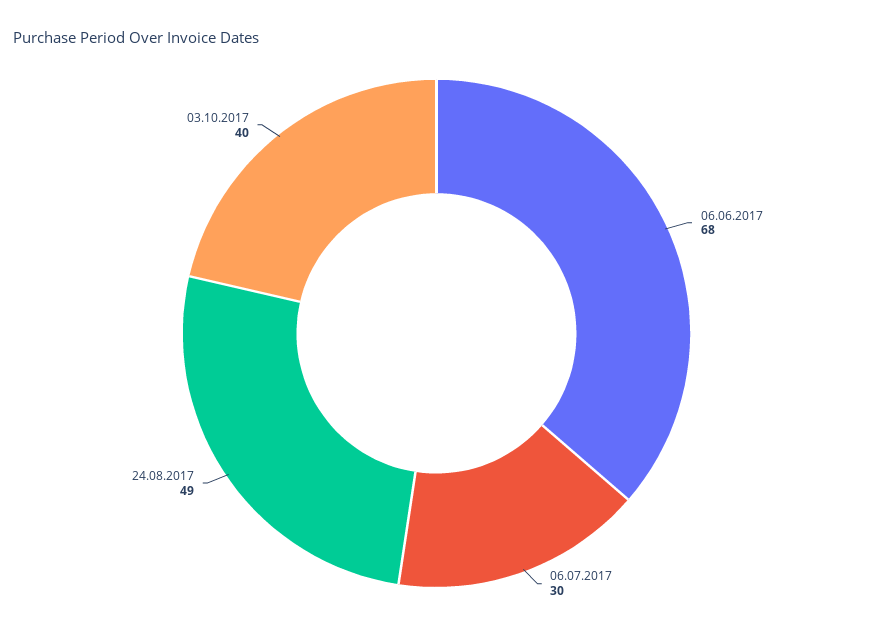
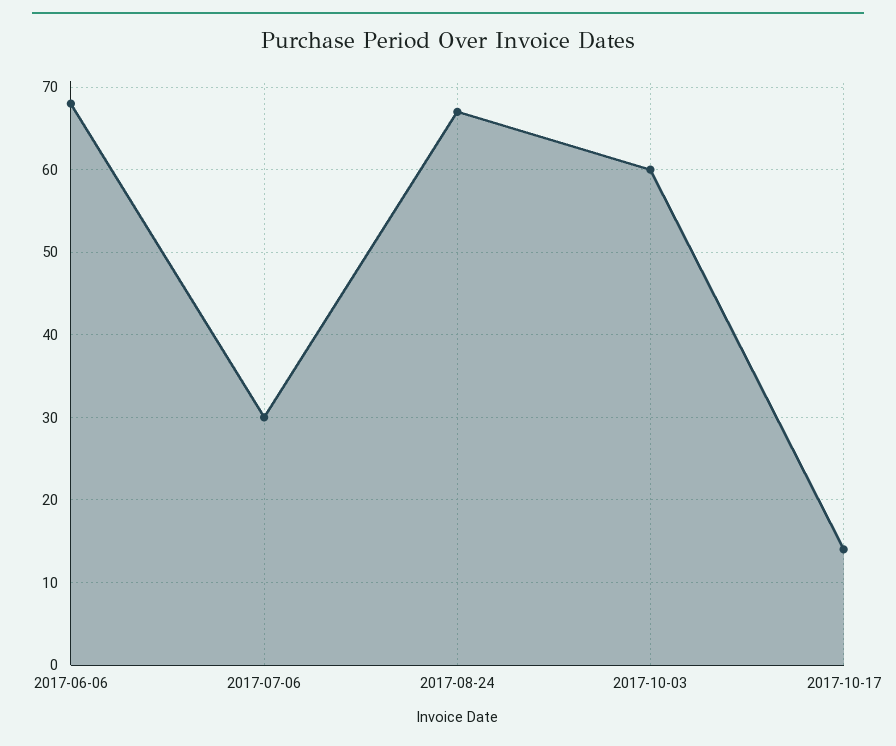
24.08.2017: 49 -> 67
03.10.2017: 40 -> 60
2017-10-17: none -> 14

